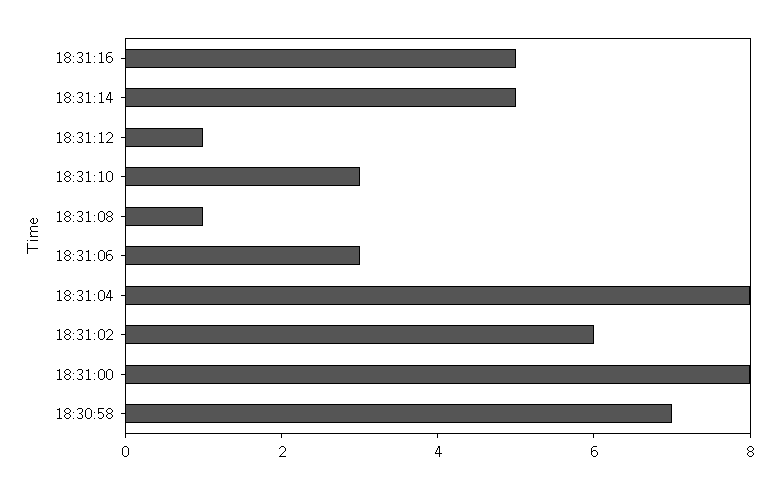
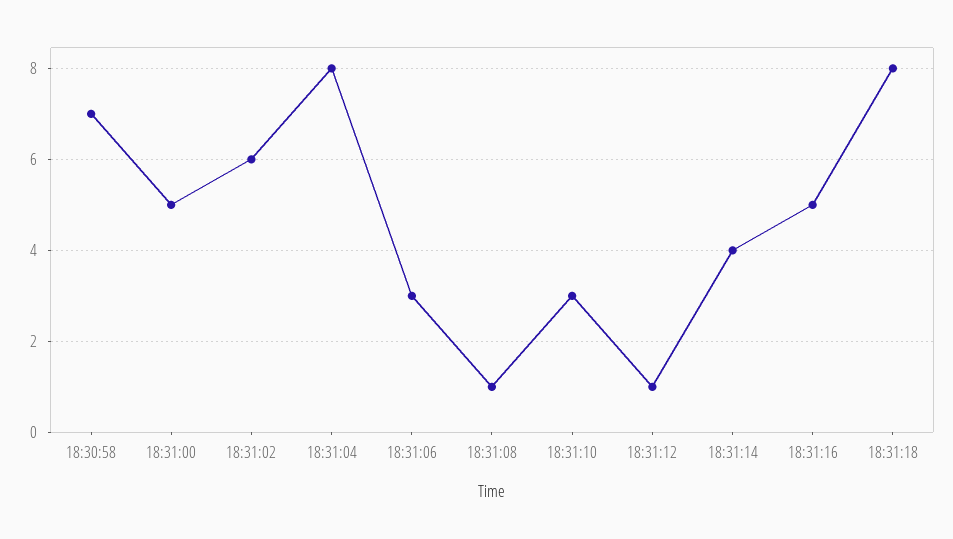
18:31:14: 5 -> 4
18:31:00: 8 -> 5
18:31:18: none -> 8

